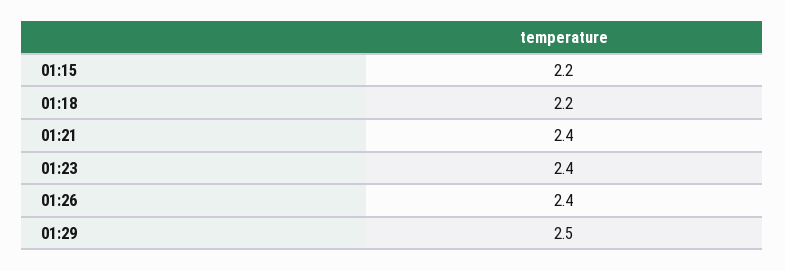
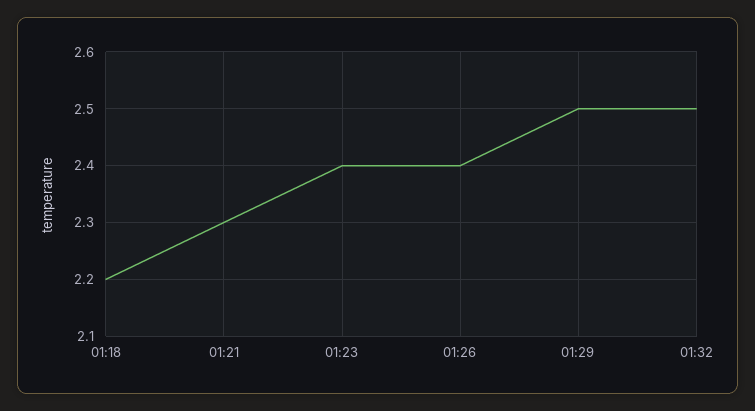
01:15: 2.2 -> none
01:21: 2.4 -> 2.3
01:32: none -> 2.5

